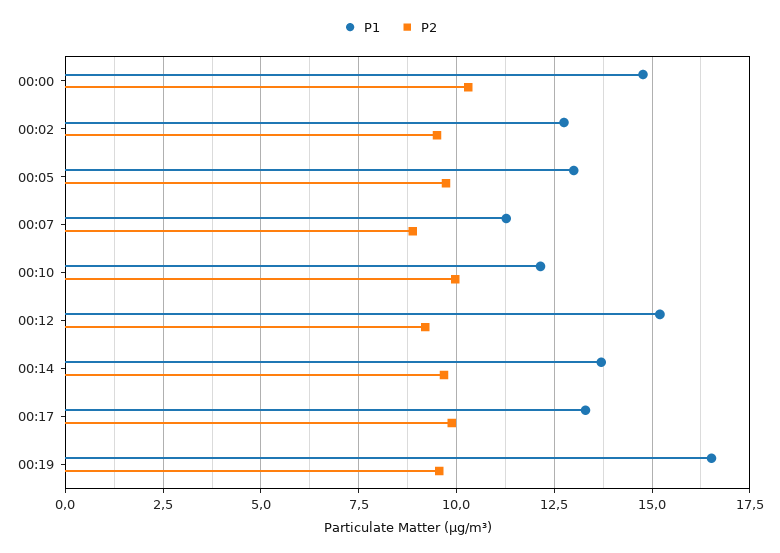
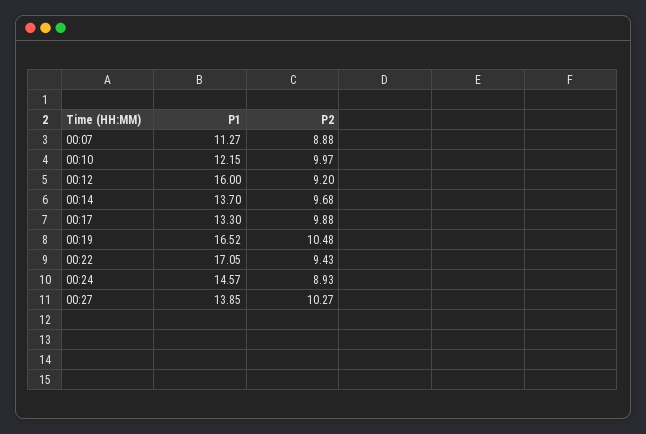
P1, 00:00: 14.75 -> none
P2, 00:00: 10.25 -> none
P1, 00:02: 12.75 -> none
P2, 00:02: 9.5 -> none
P1, 00:05: 13 -> none
P2, 00:05: 9.75 -> none
P1, 00:12: 15.25 -> 16
P2, 00:19: 9.5 -> 10.48
P1, 00:22: none -> 17.05
P2, 00:22: none -> 9.43
P1, 00:24: none -> 14.57
P2, 00:24: none -> 8.93
P1, 00:27: none -> 13.85
P2, 00:27: none -> 10.27

